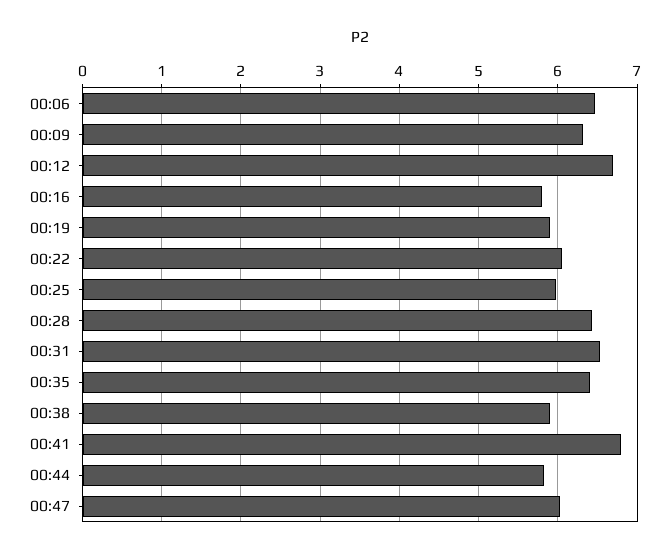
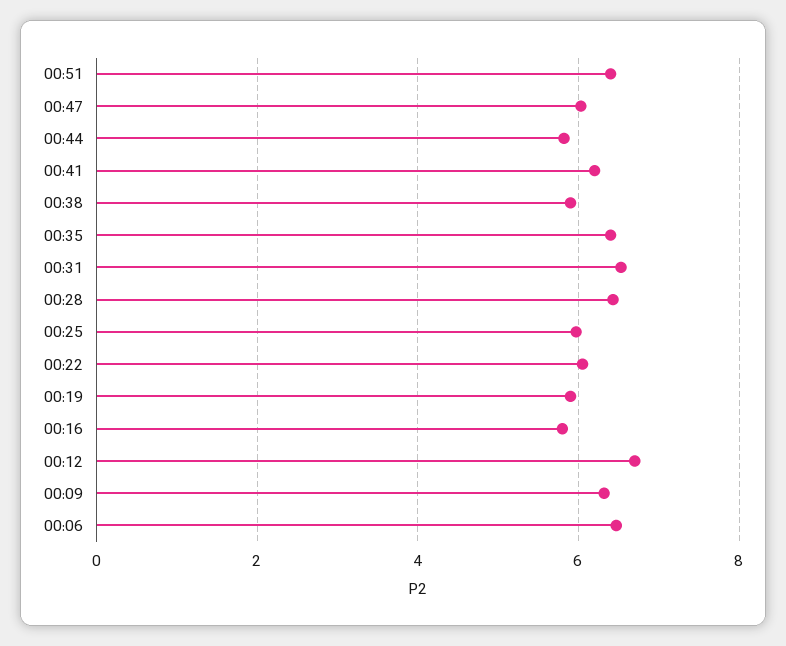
00:41: 6.8 -> 6.2
00:51: none -> 6.4

